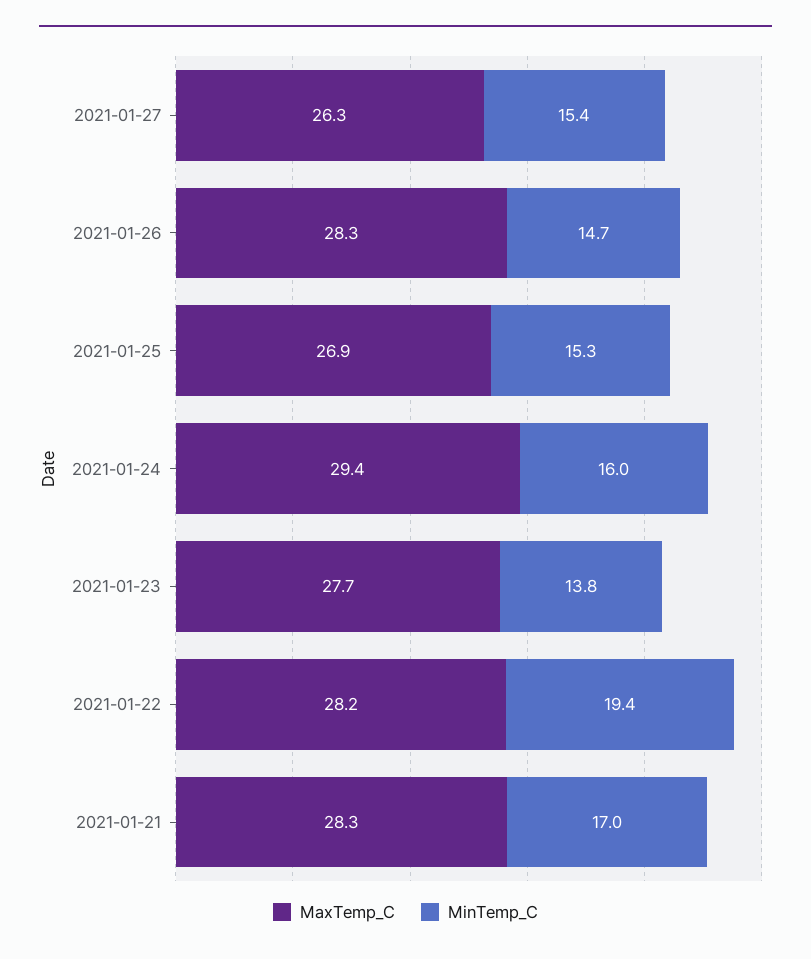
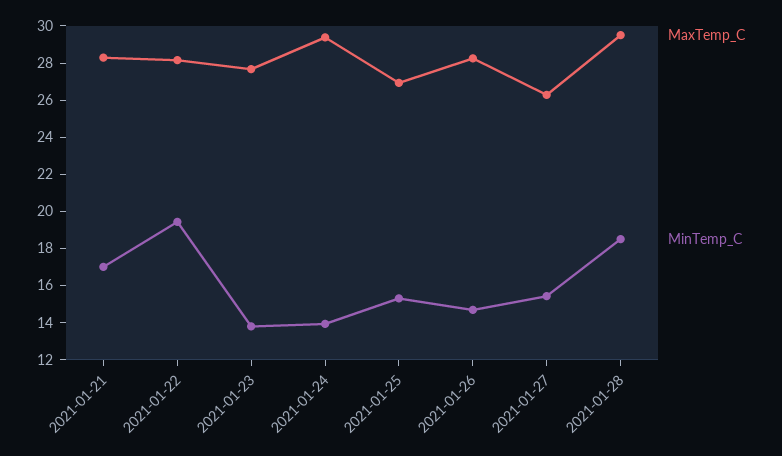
MinTemp_C, 2021-01-24: 16 -> 14
MaxTemp_C, 2021-01-28: none -> 29.5
MinTemp_C, 2021-01-28: none -> 18.5

